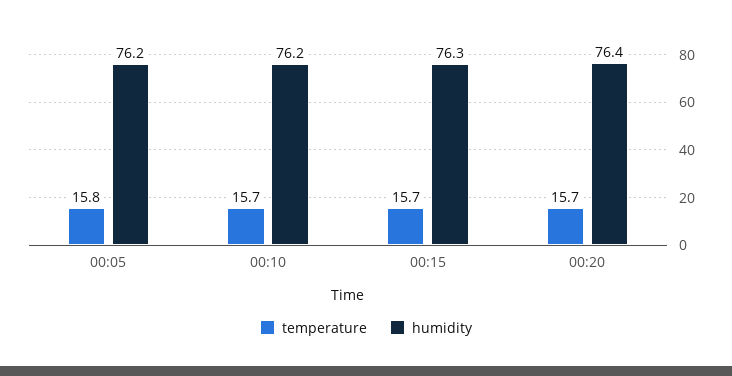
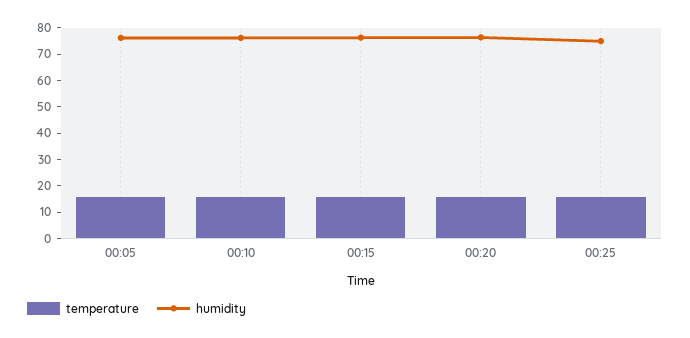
temperature, 00:25: none -> 15
humidity, 00:25: none -> 75

